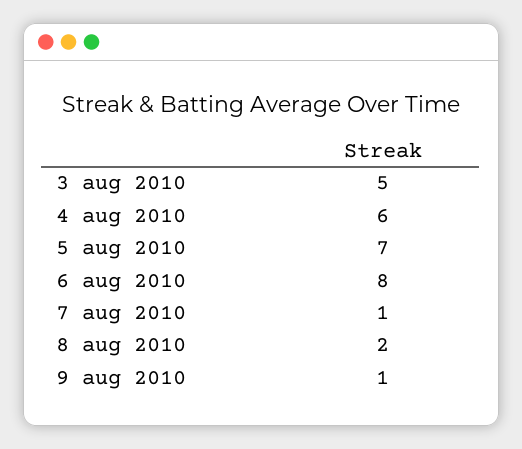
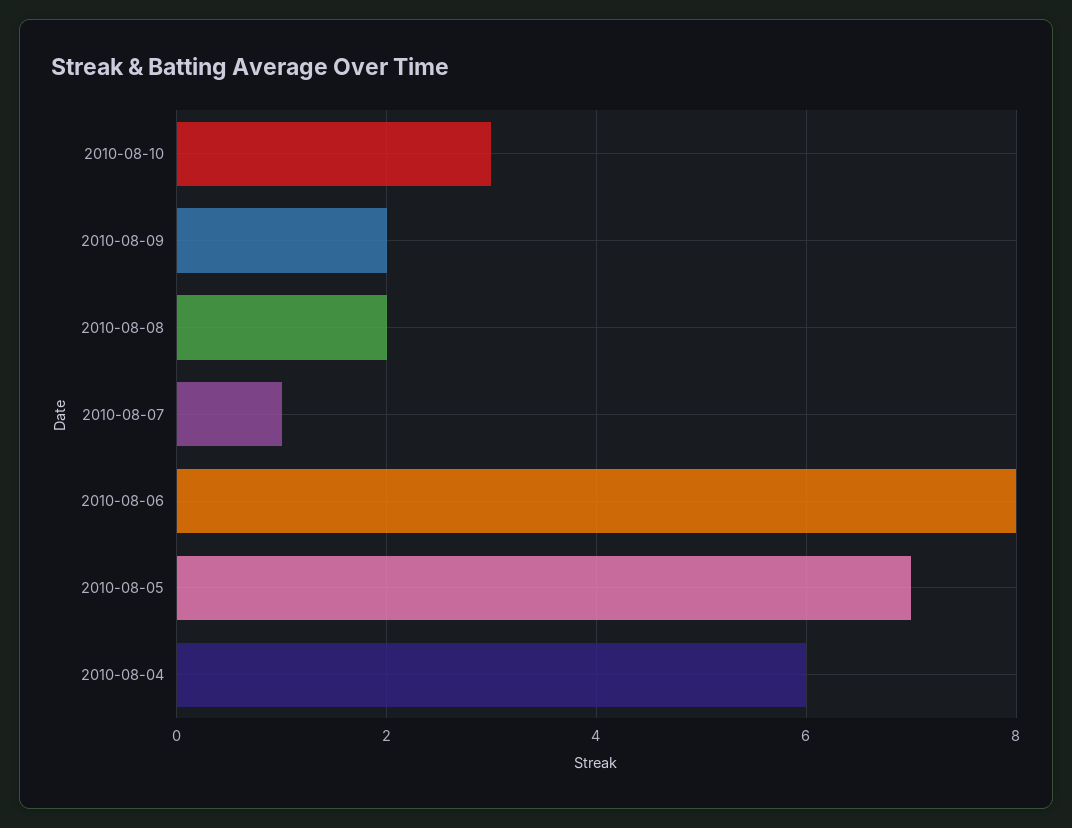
3 aug 2010: 5 -> none
9 aug 2010: 1 -> 2
2010-08-10: none -> 3

